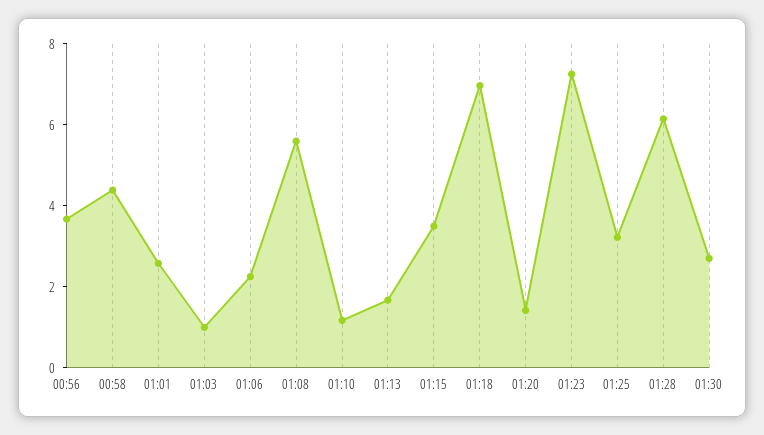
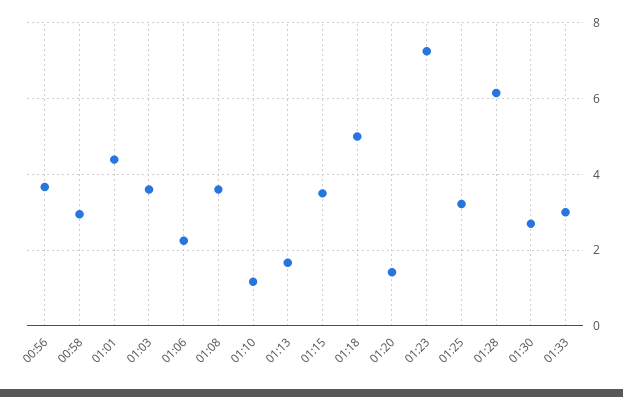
00:58: 4.5 -> 3
01:01: 2.5 -> 4.4
01:03: 1 -> 3.6
01:08: 5.5 -> 3.6
01:18: 7 -> 5
01:33: none -> 3

